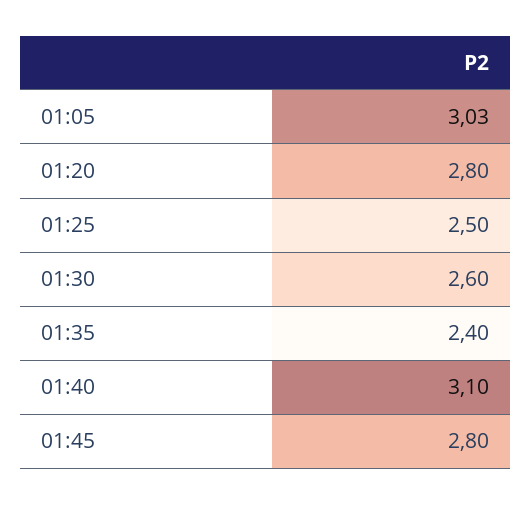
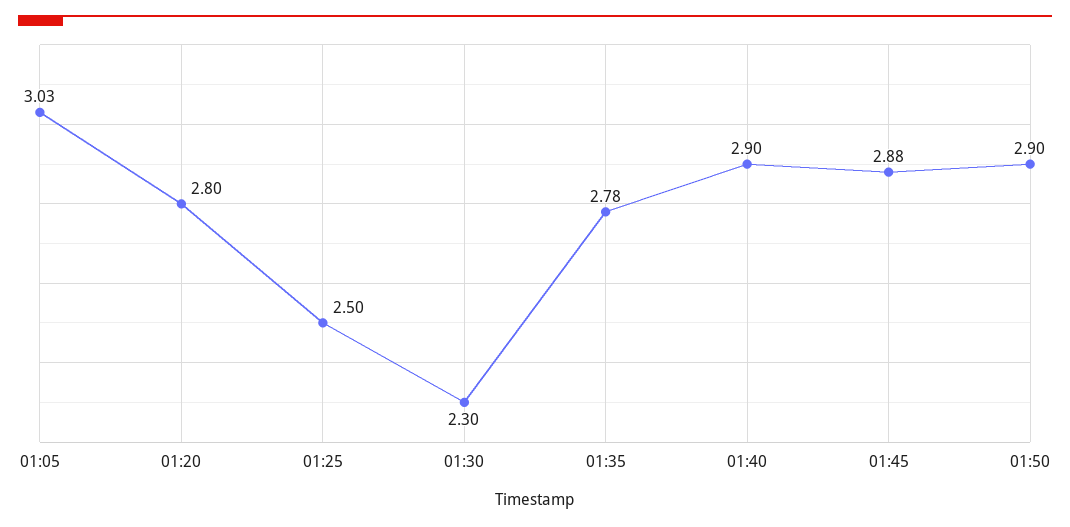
01:30: 2.6 -> 2.3
01:35: 2.4 -> 2.78
01:40: 3.1 -> 2.9
01:45: 2.8 -> 2.88
01:50: none -> 2.9

